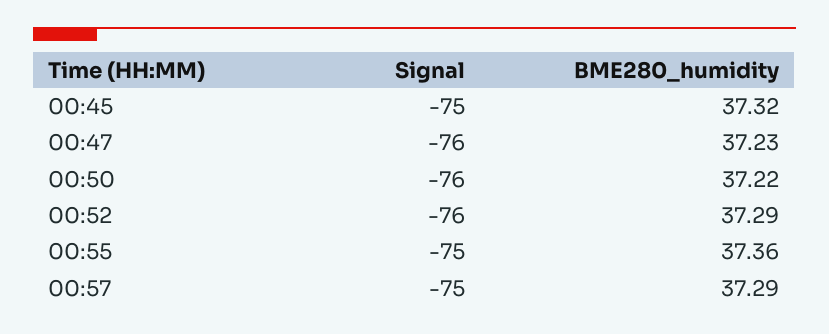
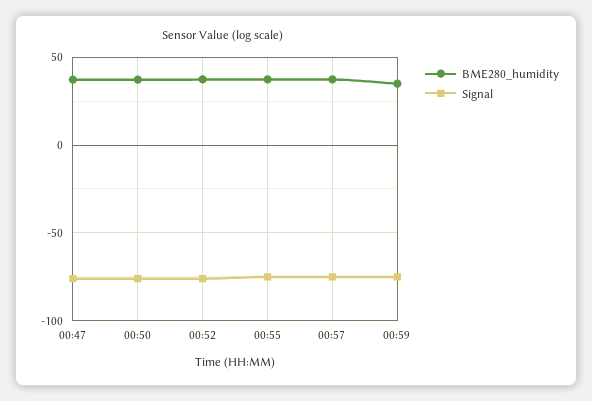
Signal, 00:45: -75 -> none
BME280_humidity, 00:45: 37.32 -> none
BME280_humidity, 00:59: none -> 35
Signal, 00:59: none -> -75

